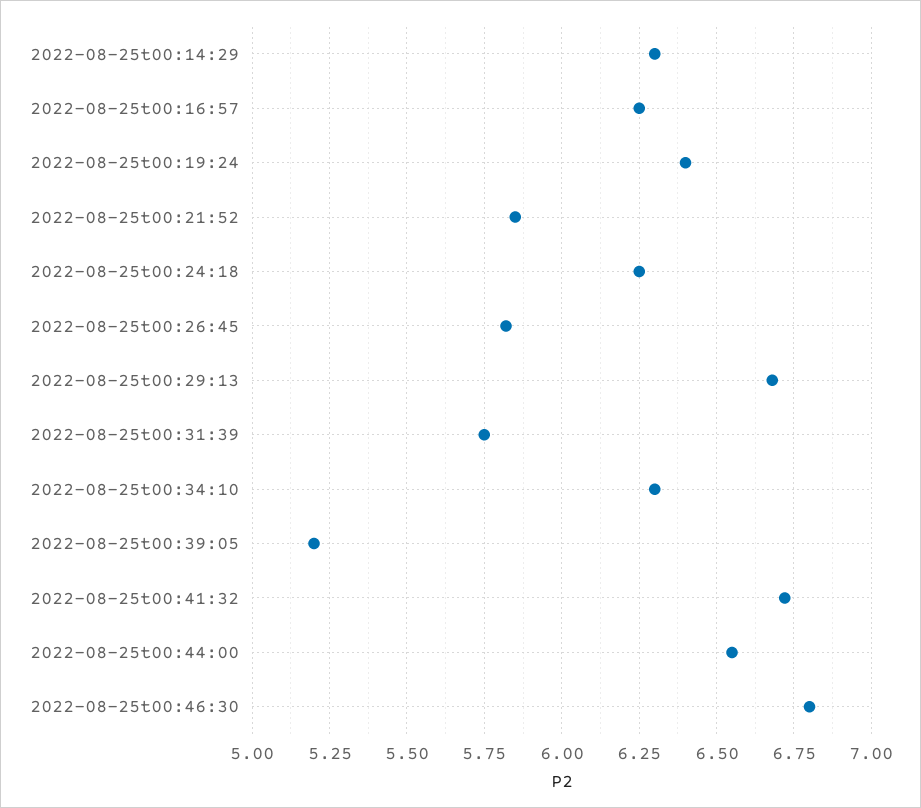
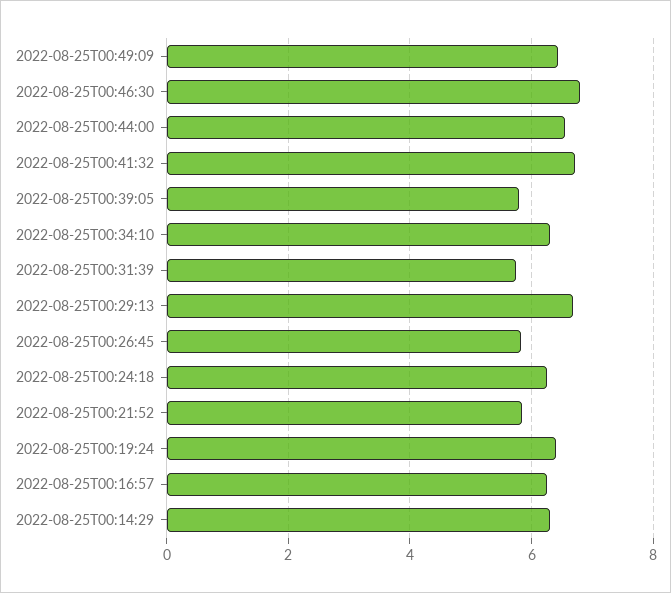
2022-08-25t00:39:05: 5.2 -> 5.8
2022-08-25T00:49:09: none -> 6.4

